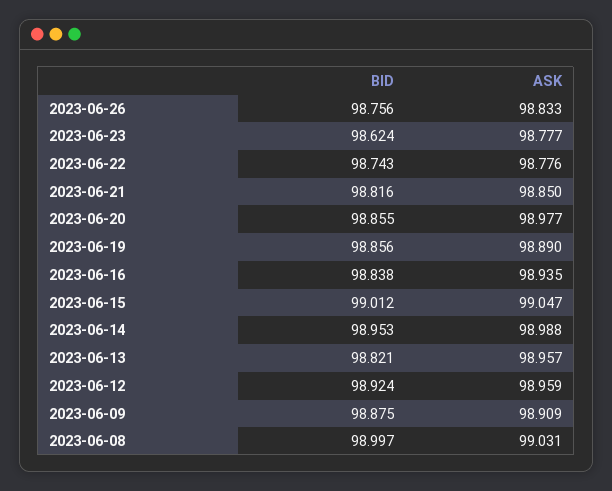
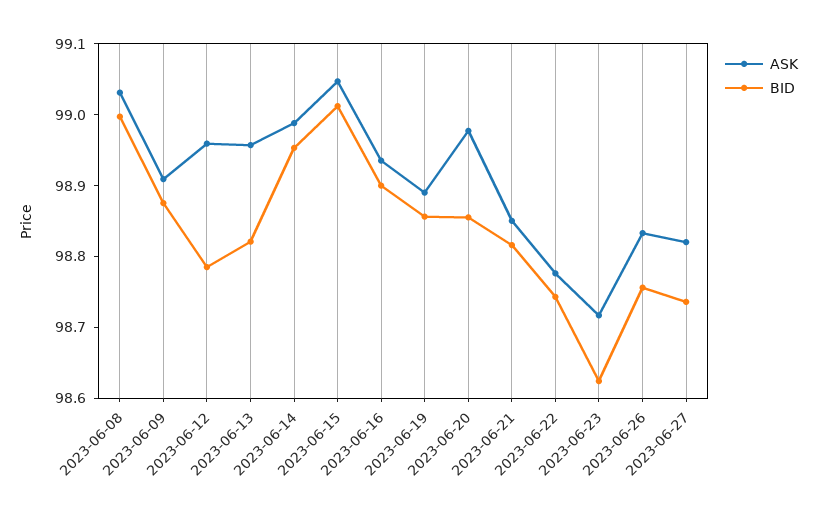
ASK, 2023-06-23: 98.777 -> 98.72
BID, 2023-06-16: 98.838 -> 98.9
BID, 2023-06-12: 98.924 -> 98.78
ASK, 2023-06-27: none -> 98.82
BID, 2023-06-27: none -> 98.74

